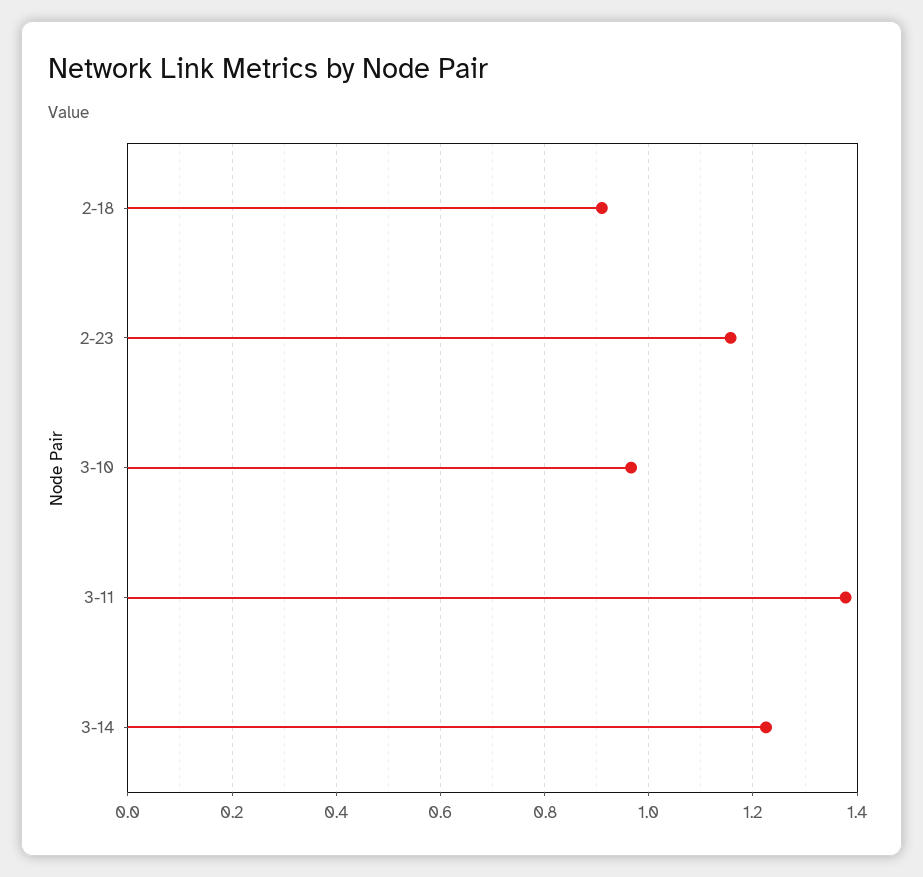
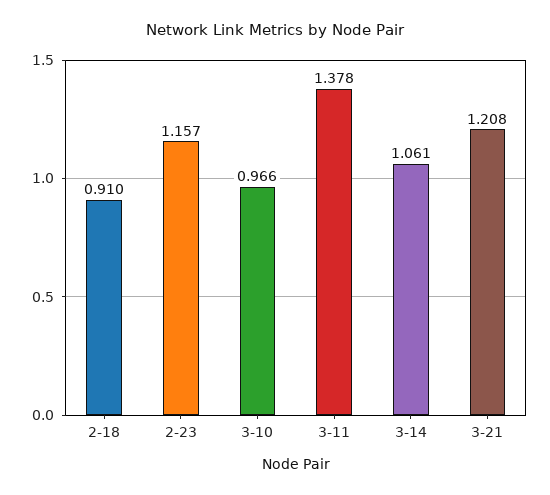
3-14: 1.22 -> 1.061
3-21: none -> 1.208

